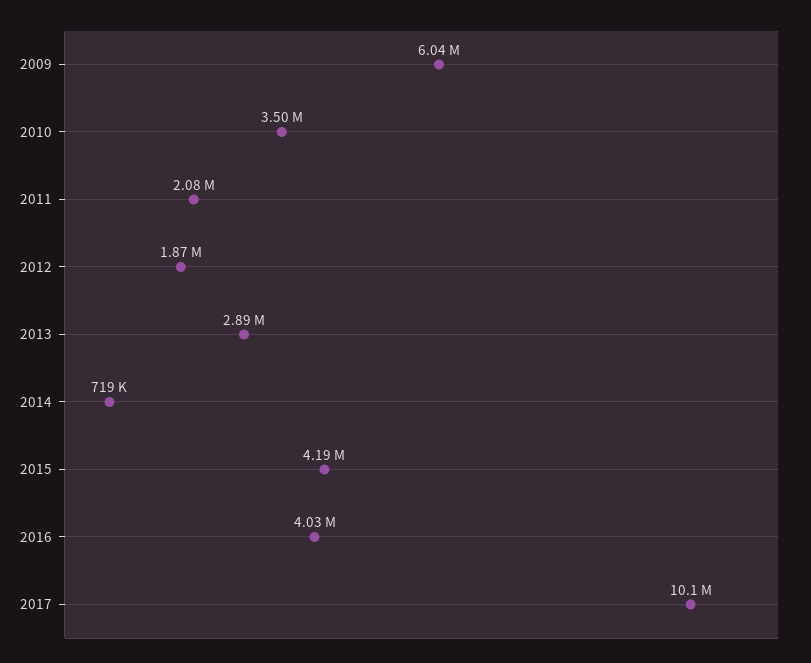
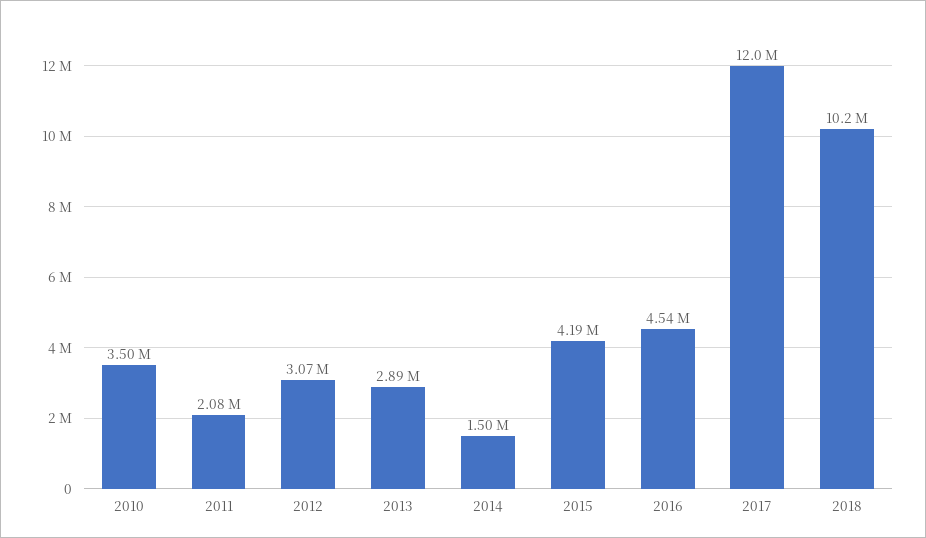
2009: 6040000 -> none
2012: 1870000 -> 3070000
2014: 719000 -> 1500000
2016: 4030000 -> 4540000
2017: 10100000 -> 12000000
2018: none -> 10200000

